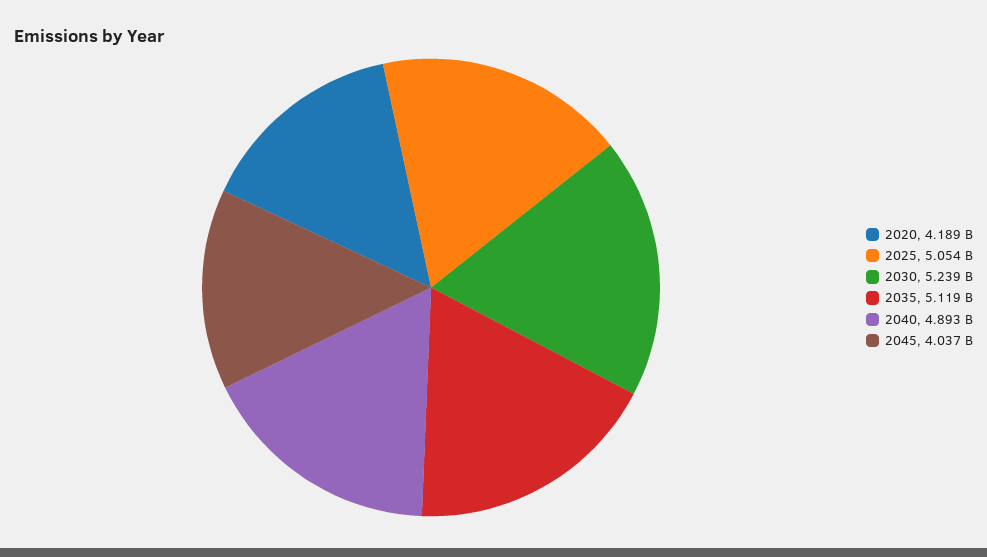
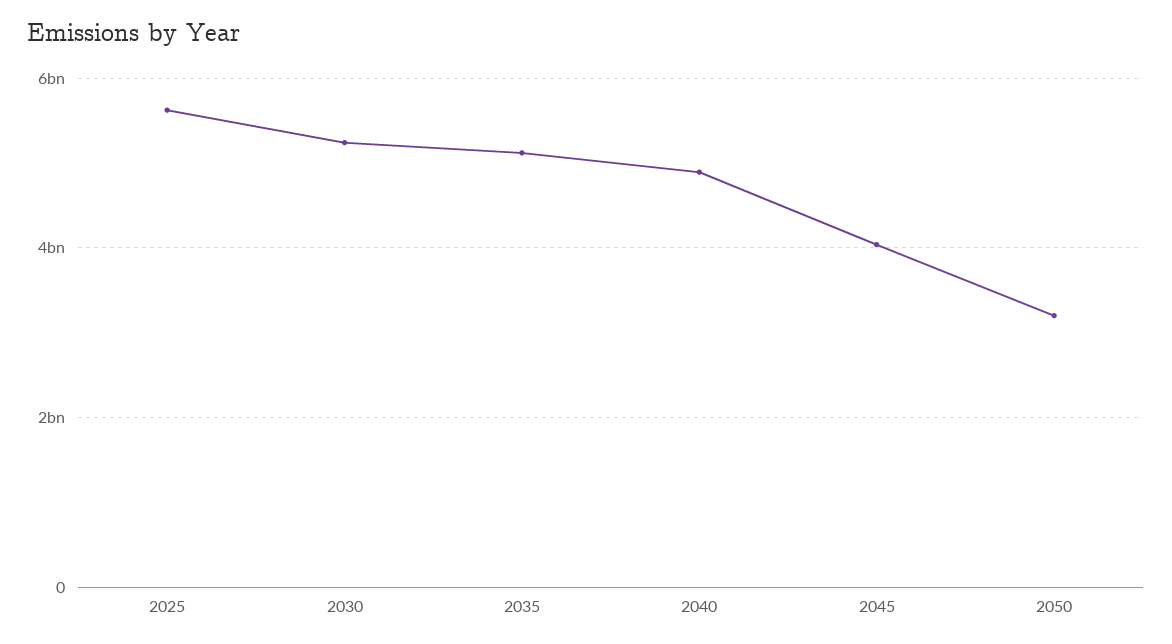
2020: 4189000000 -> none
2025: 5054000000 -> 5600000000
2050: none -> 3200000000

